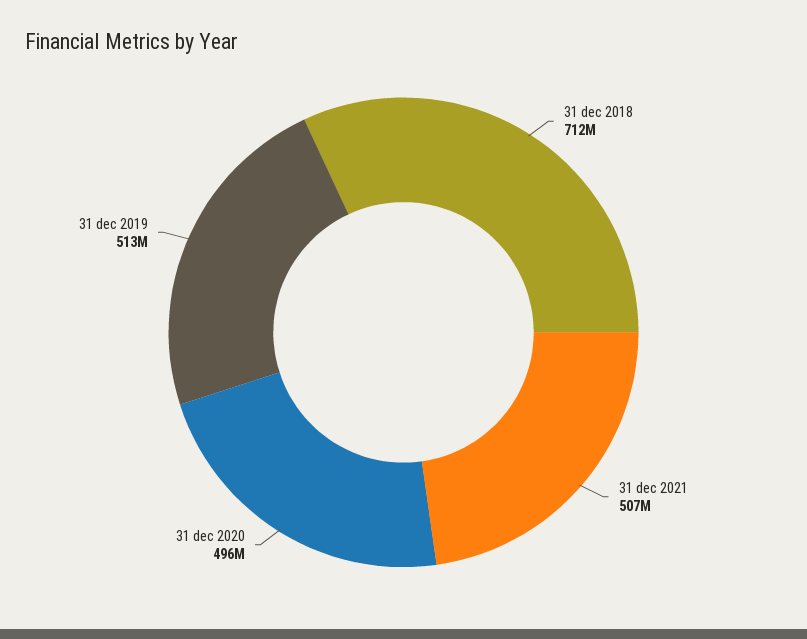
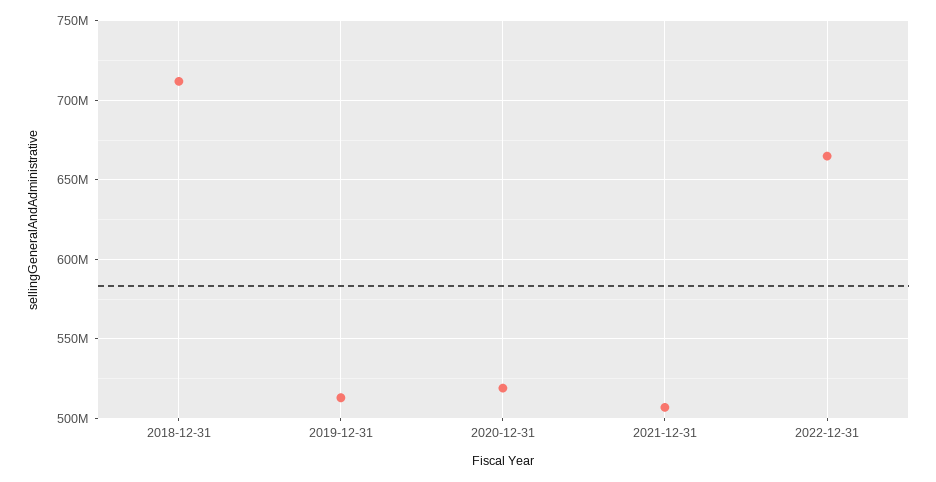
31 dec 2020: 496000000 -> 520000000
2022-12-31: none -> 665000000

